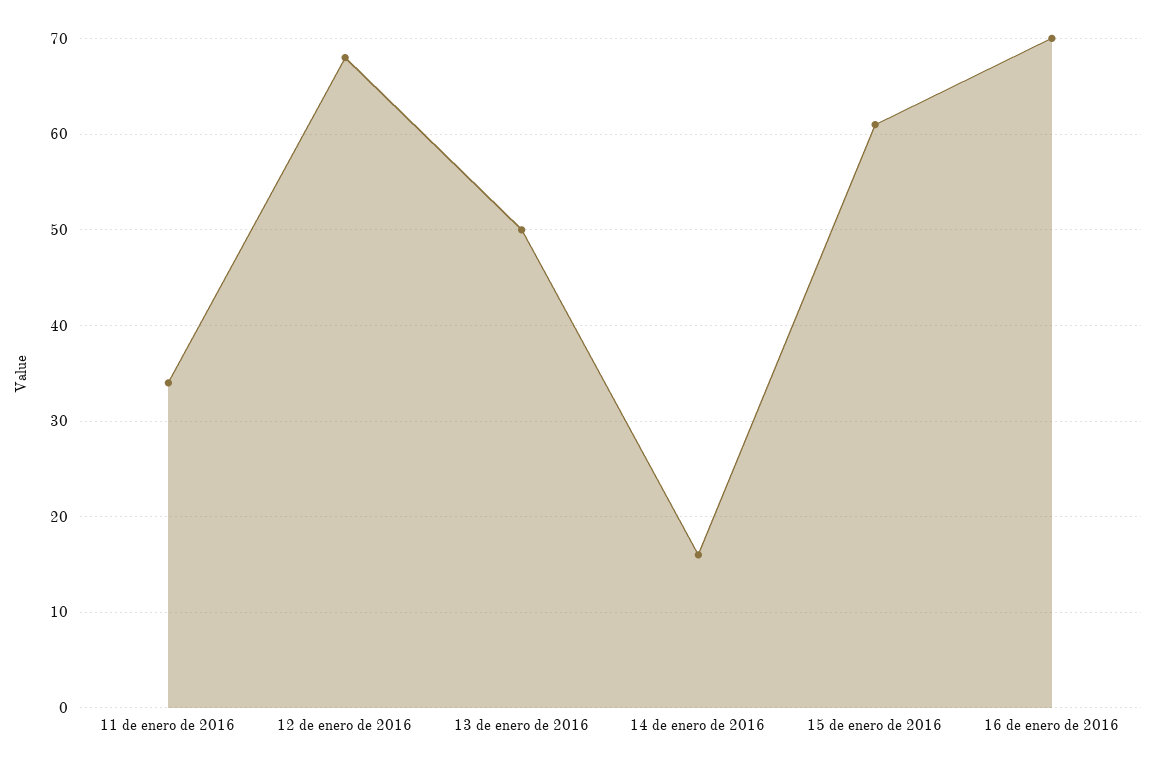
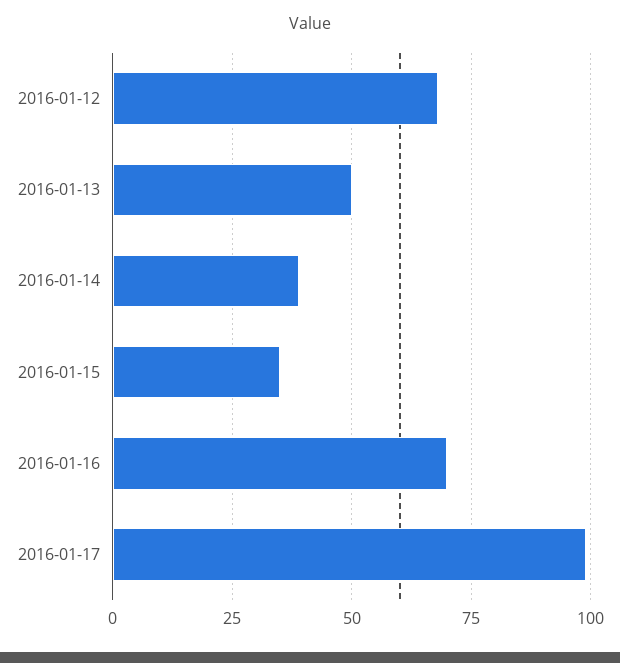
11 de enero de 2016: 34 -> none
14 de enero de 2016: 16 -> 40
15 de enero de 2016: 61 -> 35
2016-01-17: none -> 100

